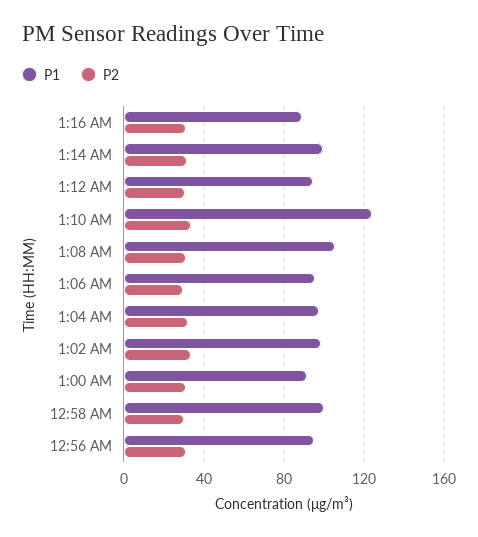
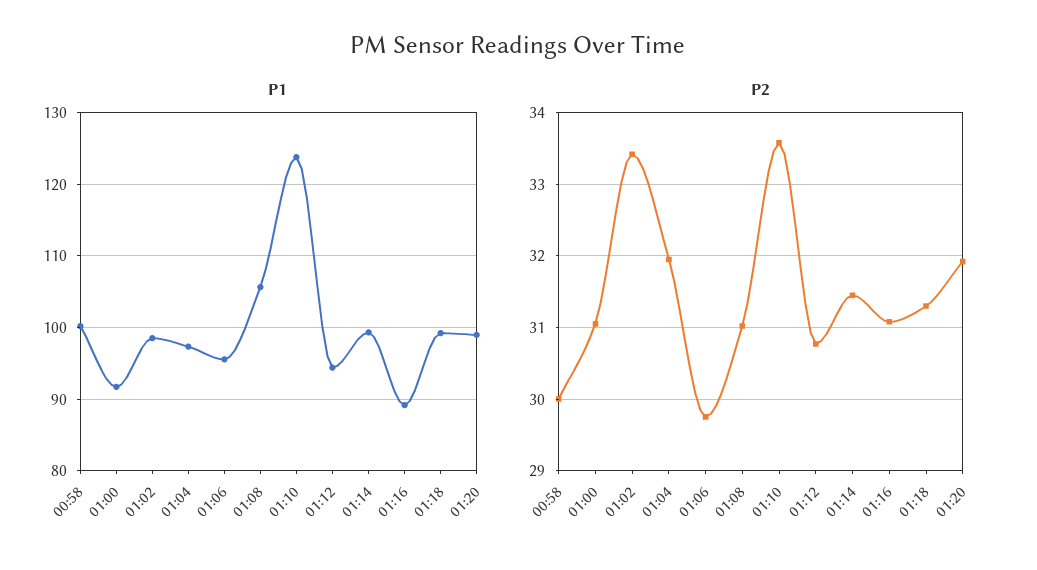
P1, 12:56 AM: 95 -> none
P2, 12:56 AM: 30 -> none
P1, 01:18: none -> 99
P1, 01:20: none -> 99
P2, 01:18: none -> 31.3
P2, 01:20: none -> 31.9

